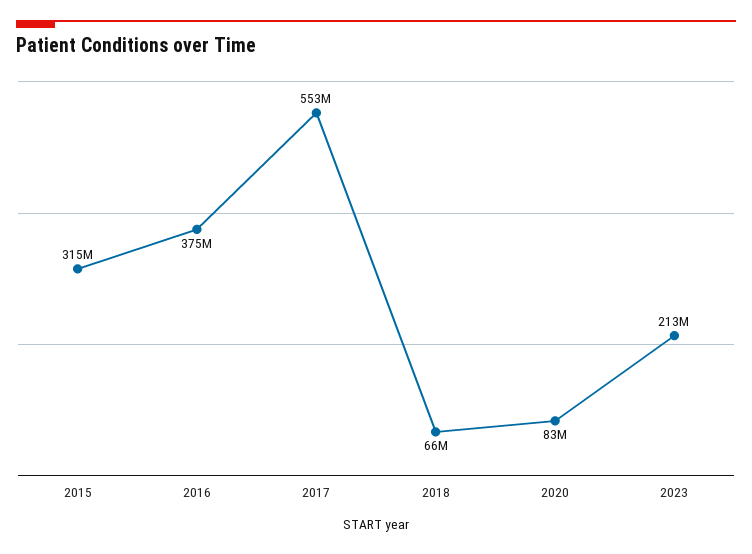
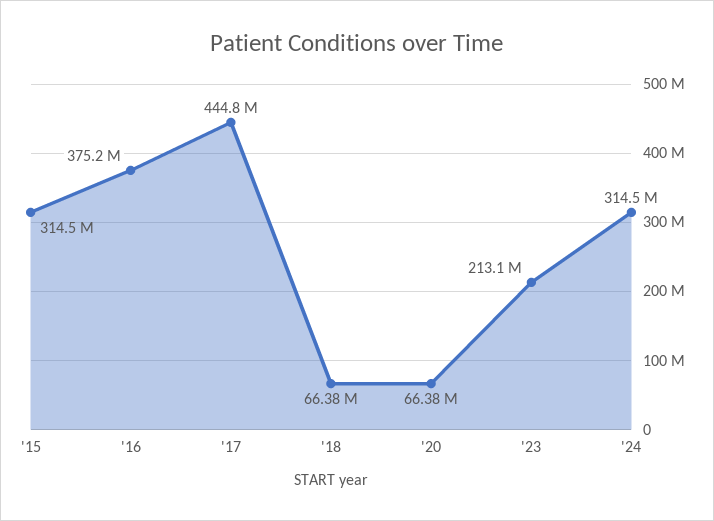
2017: 553000000 -> 444800000
2020: 83000000 -> 66380000
'24: none -> 314500000

